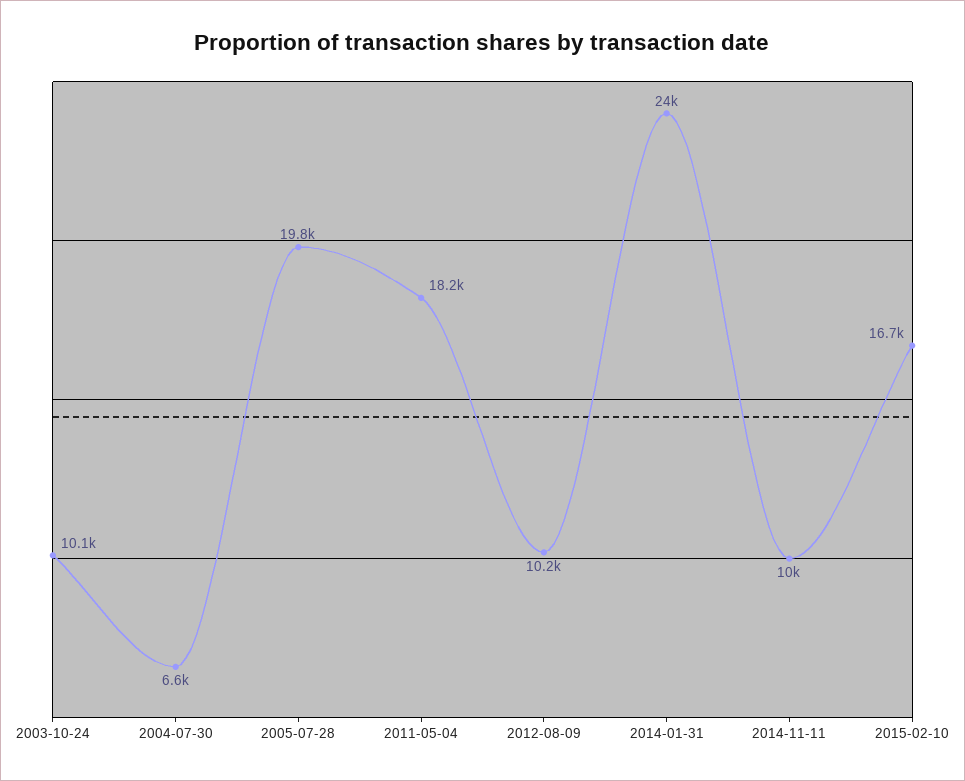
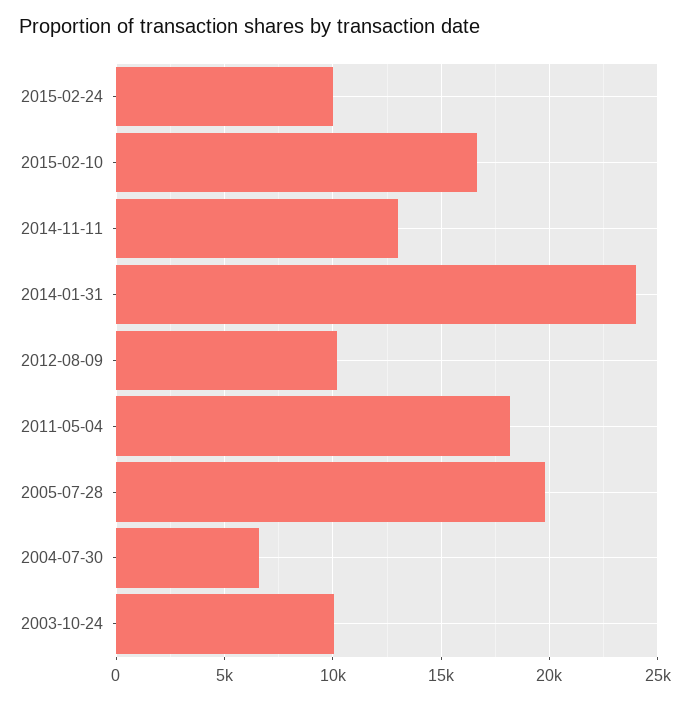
2014-11-11: 10000 -> 13000
2015-02-24: none -> 10000

